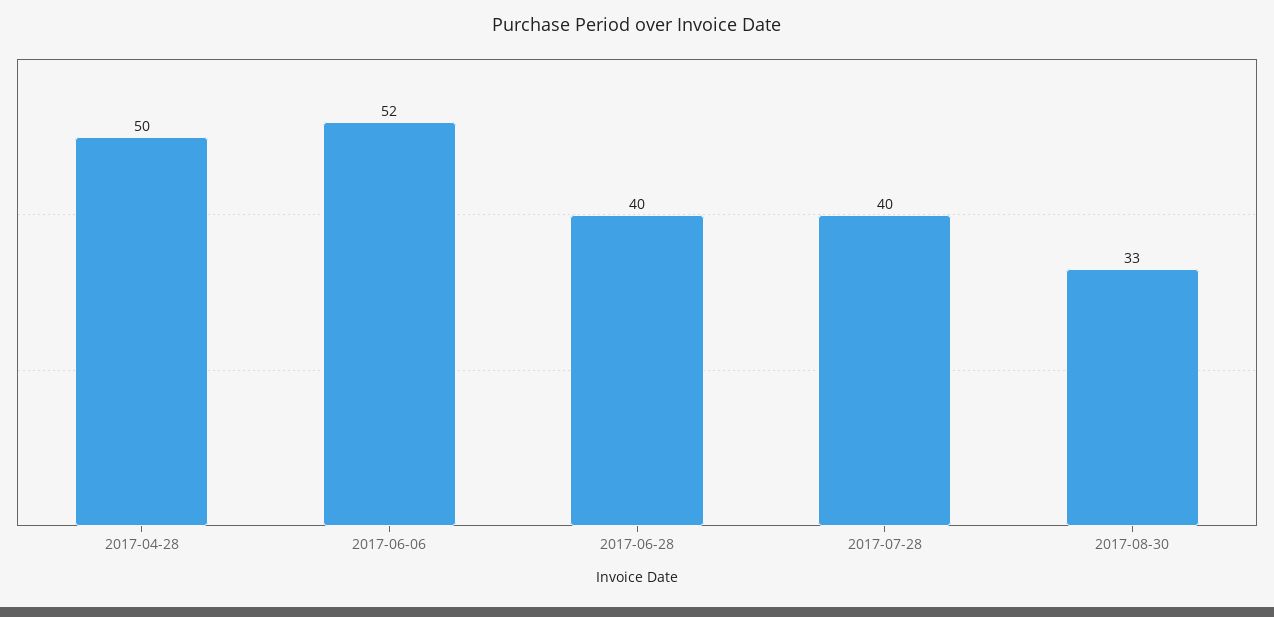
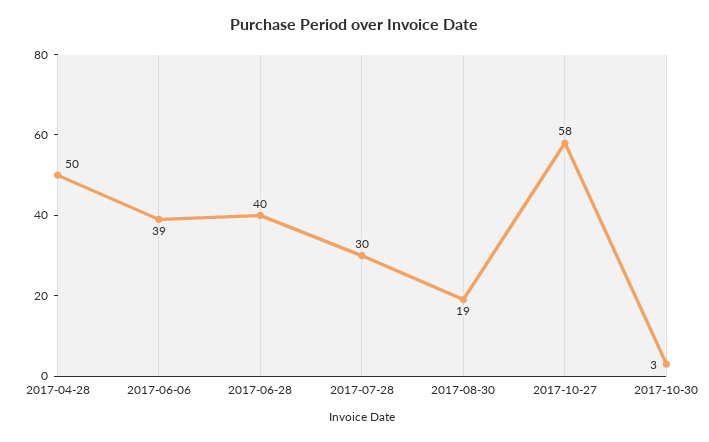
2017-06-06: 52 -> 39
2017-07-28: 40 -> 30
2017-08-30: 33 -> 19
2017-10-27: none -> 58
2017-10-30: none -> 3

